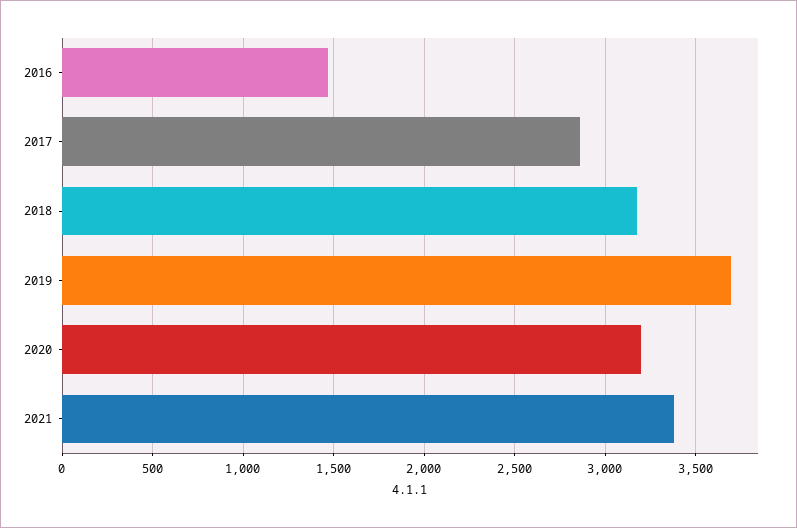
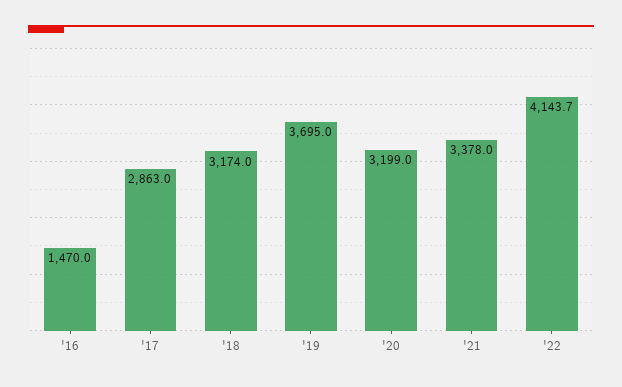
'22: none -> 4143.7

